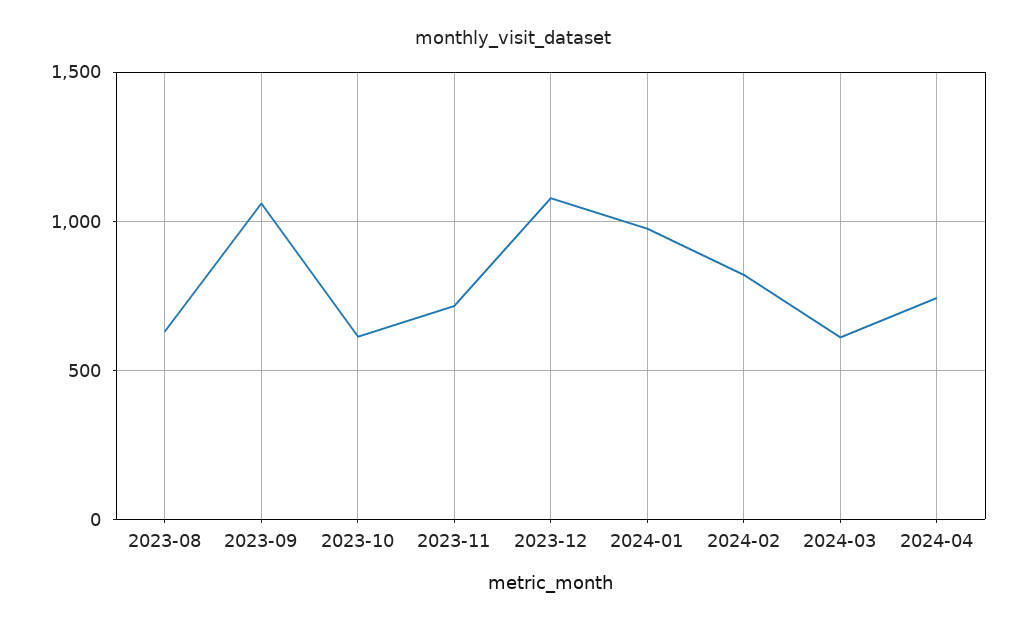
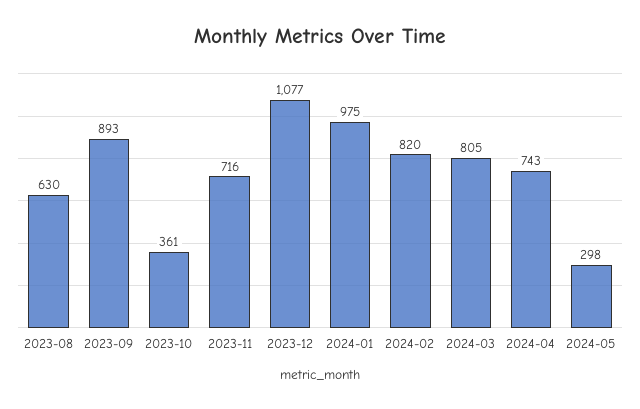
2023-09: 1050 -> 893
2023-10: 600 -> 361
2024-03: 600 -> 805
2024-05: none -> 298

